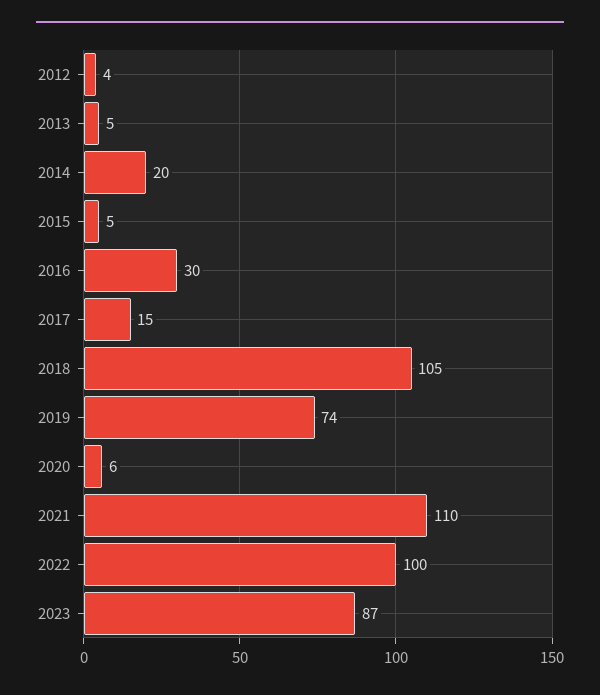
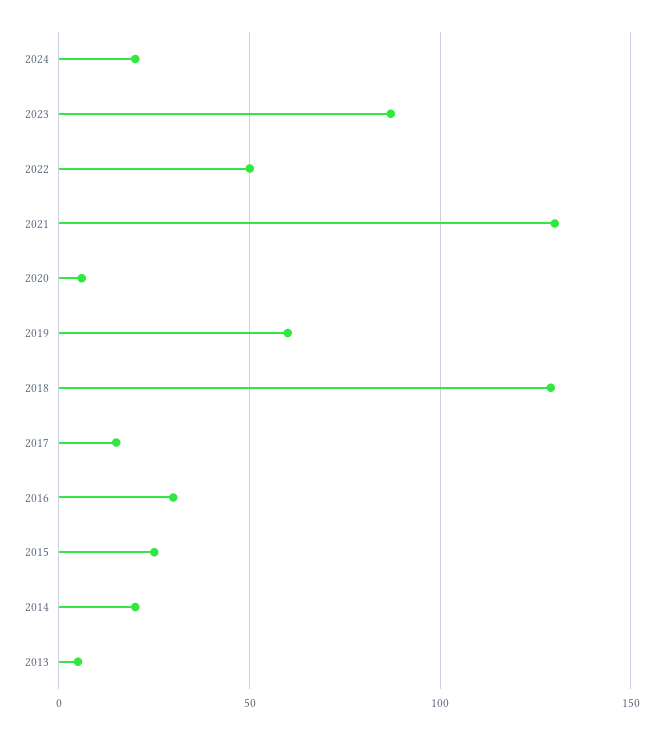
2012: 4 -> none
2015: 5 -> 25
2018: 105 -> 130
2019: 74 -> 60
2021: 110 -> 130
2022: 100 -> 50
2024: none -> 20

